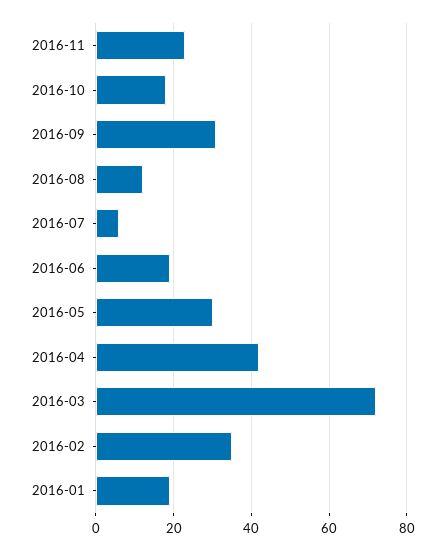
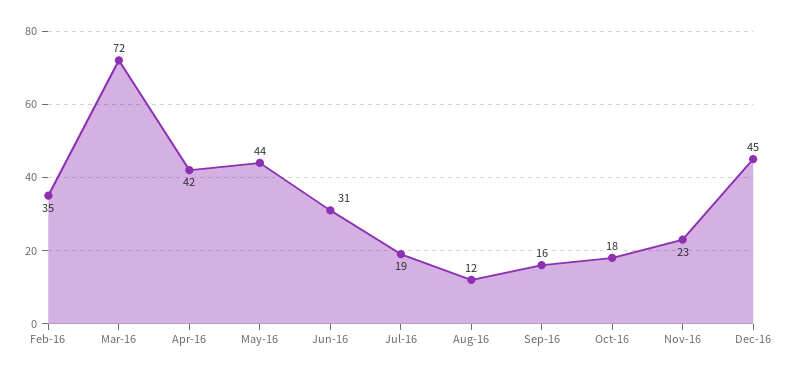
2016-09: 30 -> 16
2016-07: 5 -> 19
2016-06: 20 -> 31
2016-05: 30 -> 44
2016-01: 20 -> none
Dec-16: none -> 45

